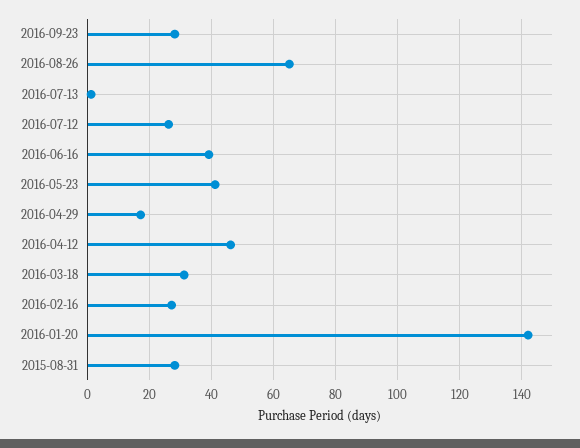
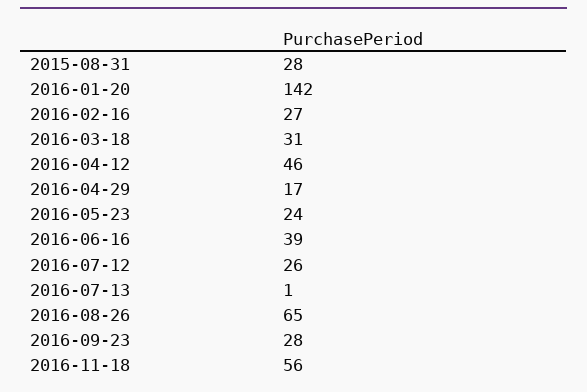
2016-05-23: 40 -> 24
2016-11-18: none -> 56

